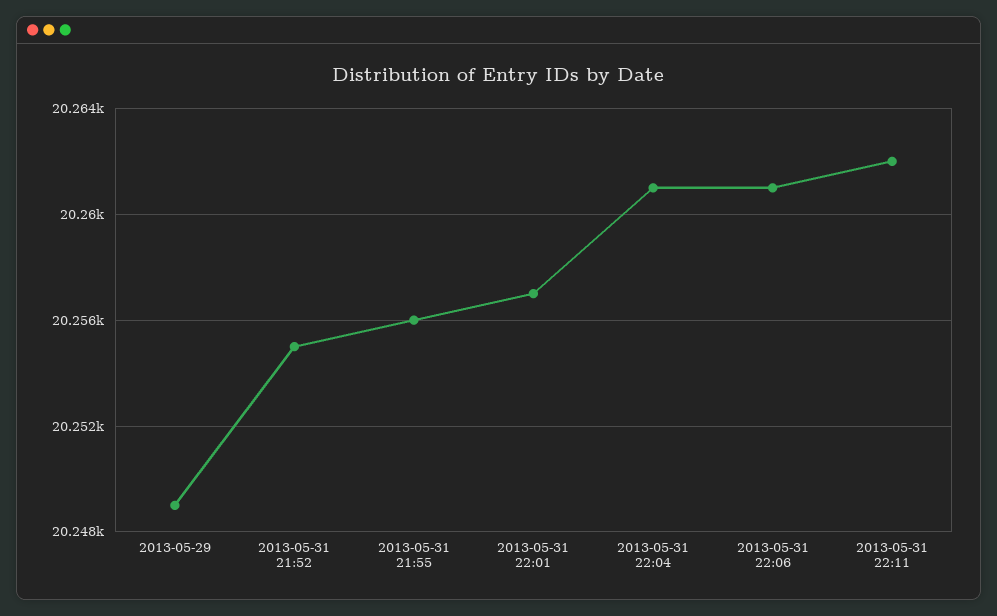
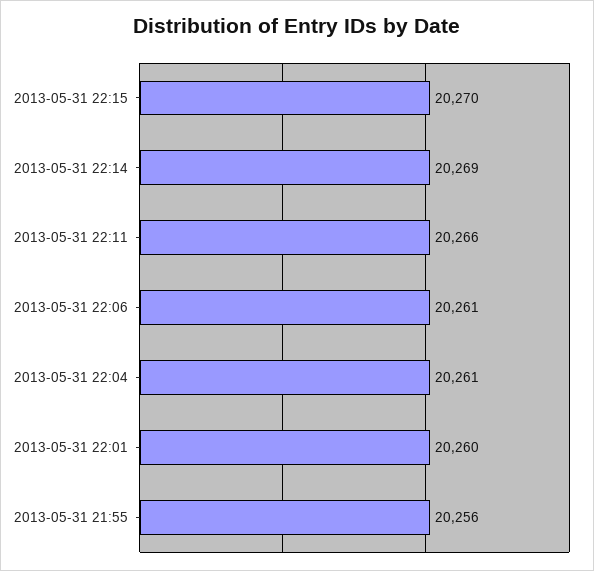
2013-05-29: 20249 -> none
2013-05-31 21:52: 20255 -> none
2013-05-31 22:01: 20257 -> 20260
2013-05-31 22:11: 20262 -> 20266
2013-05-31 22:15: none -> 20270
2013-05-31 22:14: none -> 20269

